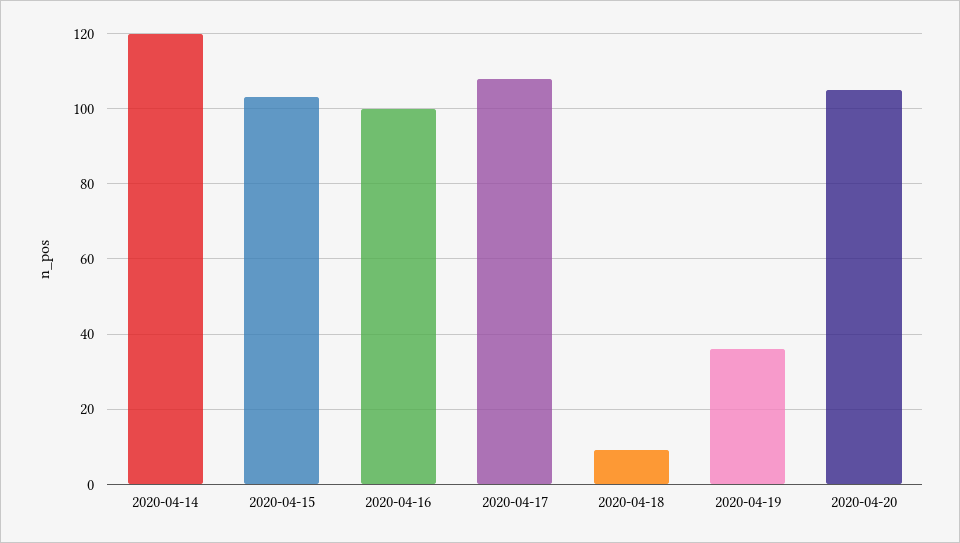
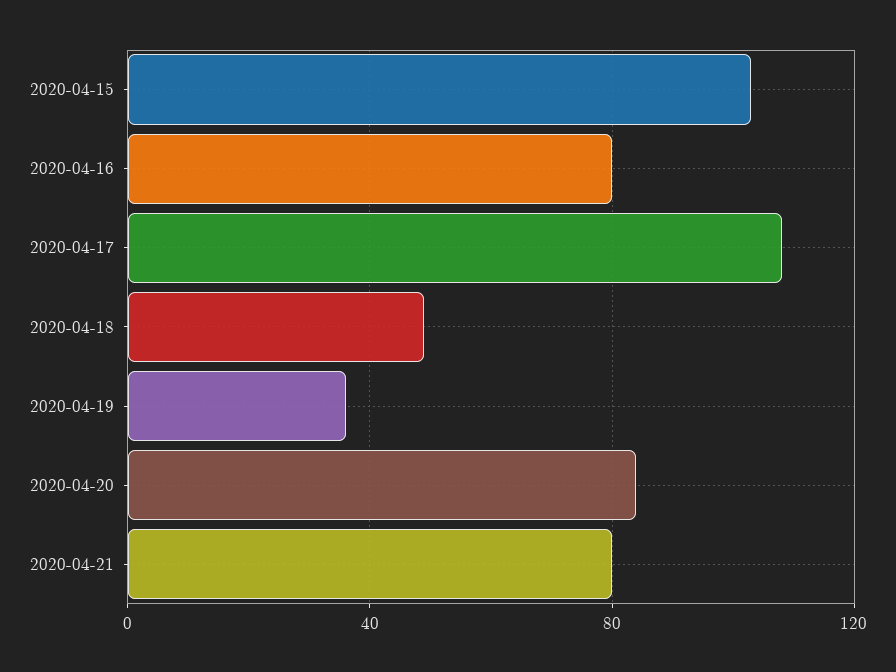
2020-04-14: 120 -> none
2020-04-16: 100 -> 80
2020-04-18: 10 -> 50
2020-04-20: 105 -> 85
2020-04-21: none -> 80

